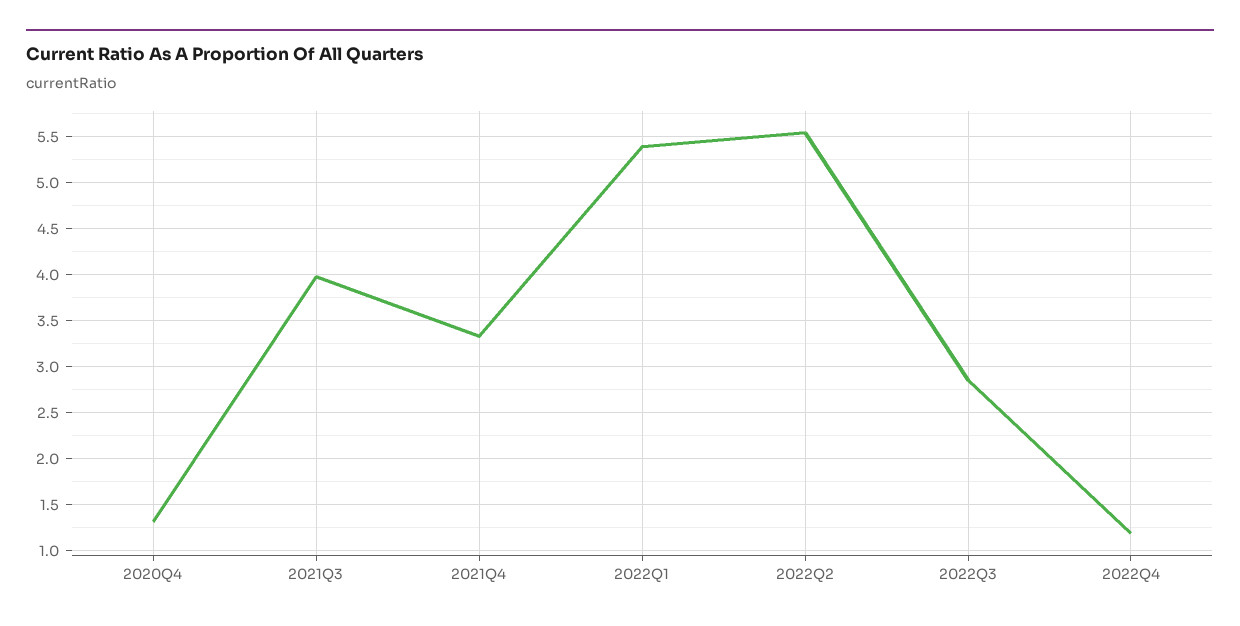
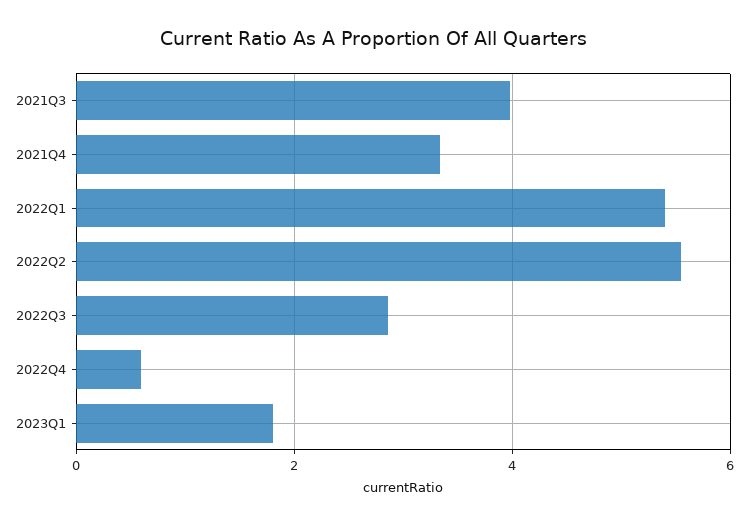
2020Q4: 1.3 -> none
2022Q4: 1.2 -> 0.6
2023Q1: none -> 1.8

